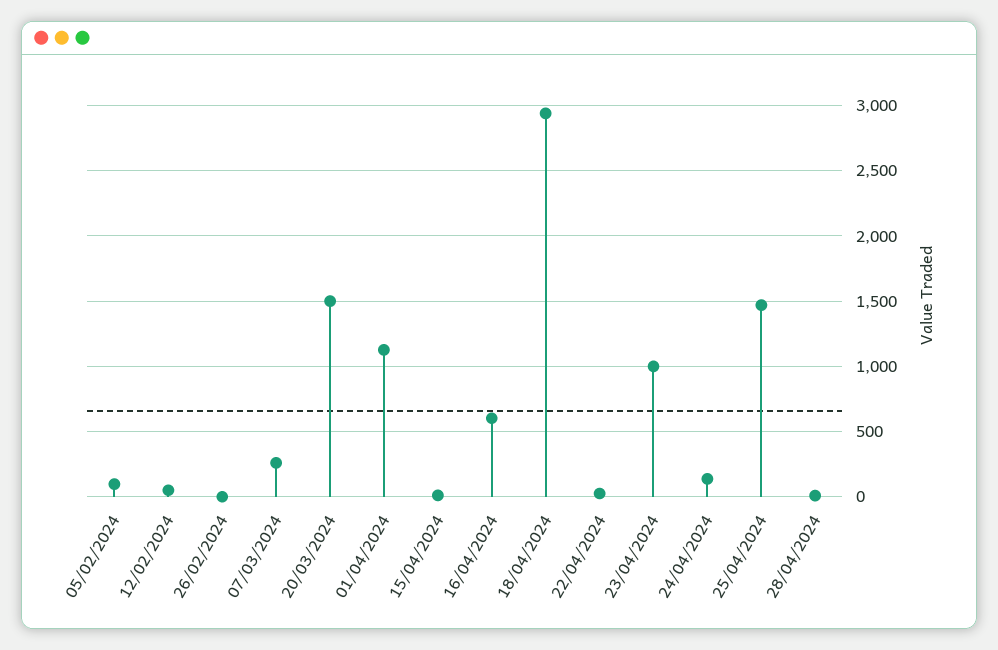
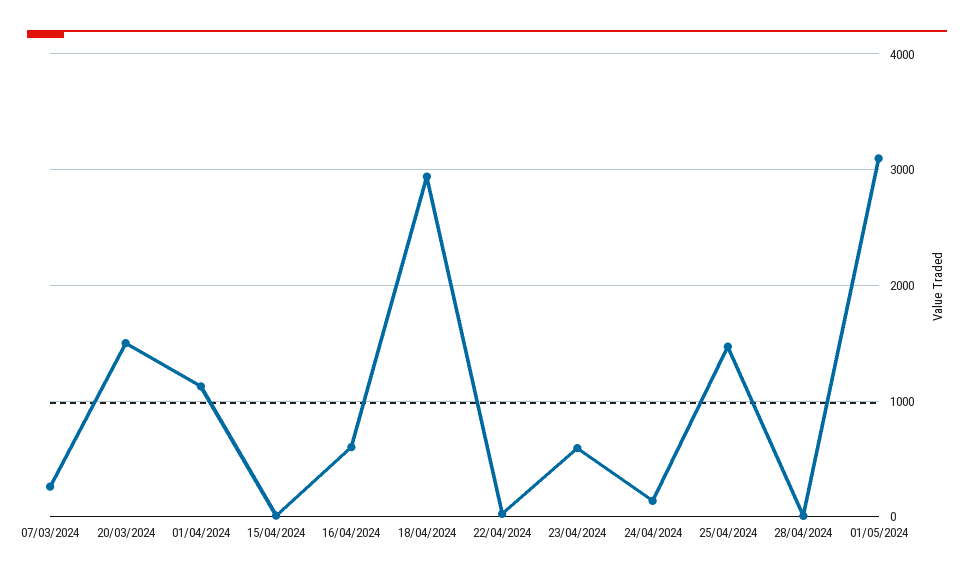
05/02/2024: 100 -> none
12/02/2024: 50 -> none
26/02/2024: 0 -> none
23/04/2024: 1000 -> 600
01/05/2024: none -> 3100

